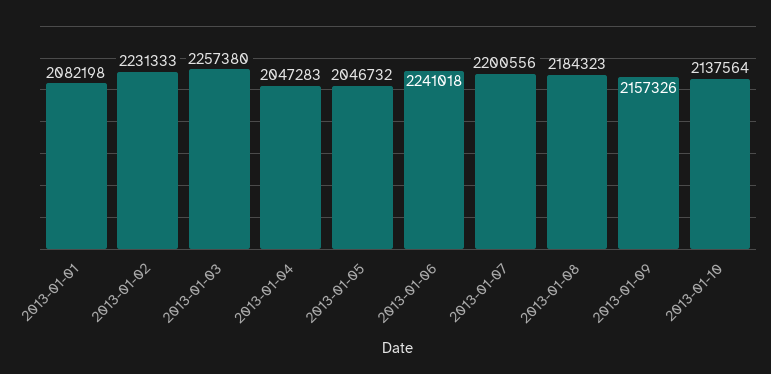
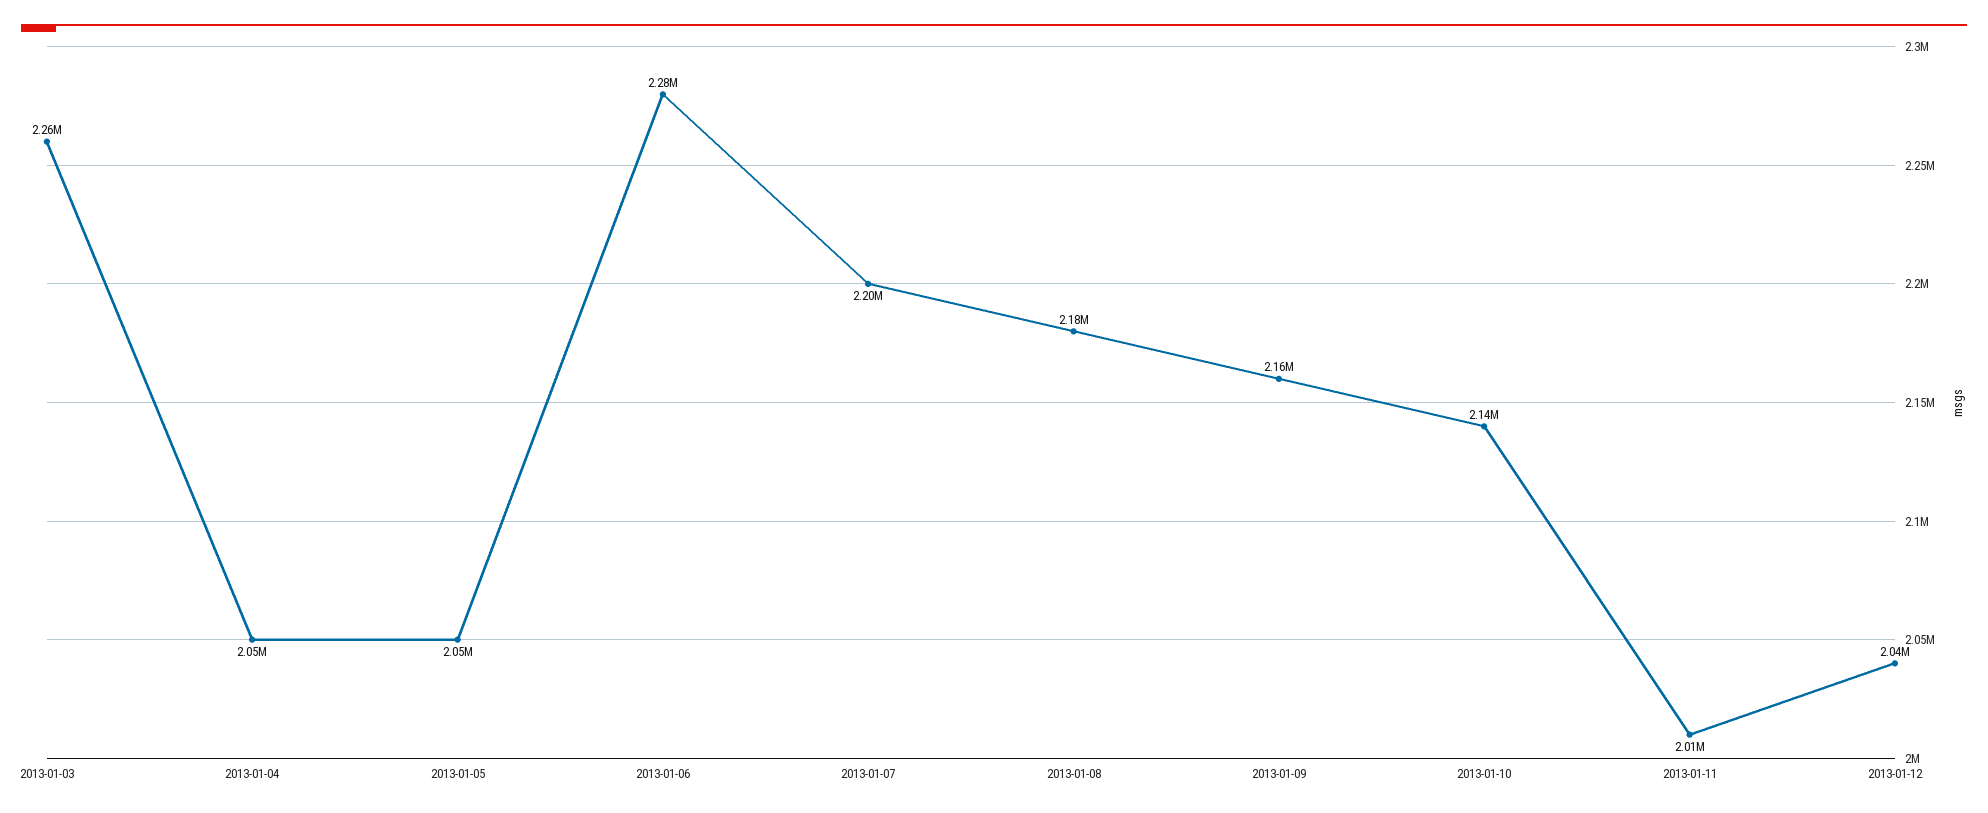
2013-01-01: 2082198 -> none
2013-01-02: 2231333 -> none
2013-01-06: 2241018 -> 2280000
2013-01-11: none -> 2010000
2013-01-12: none -> 2040000

